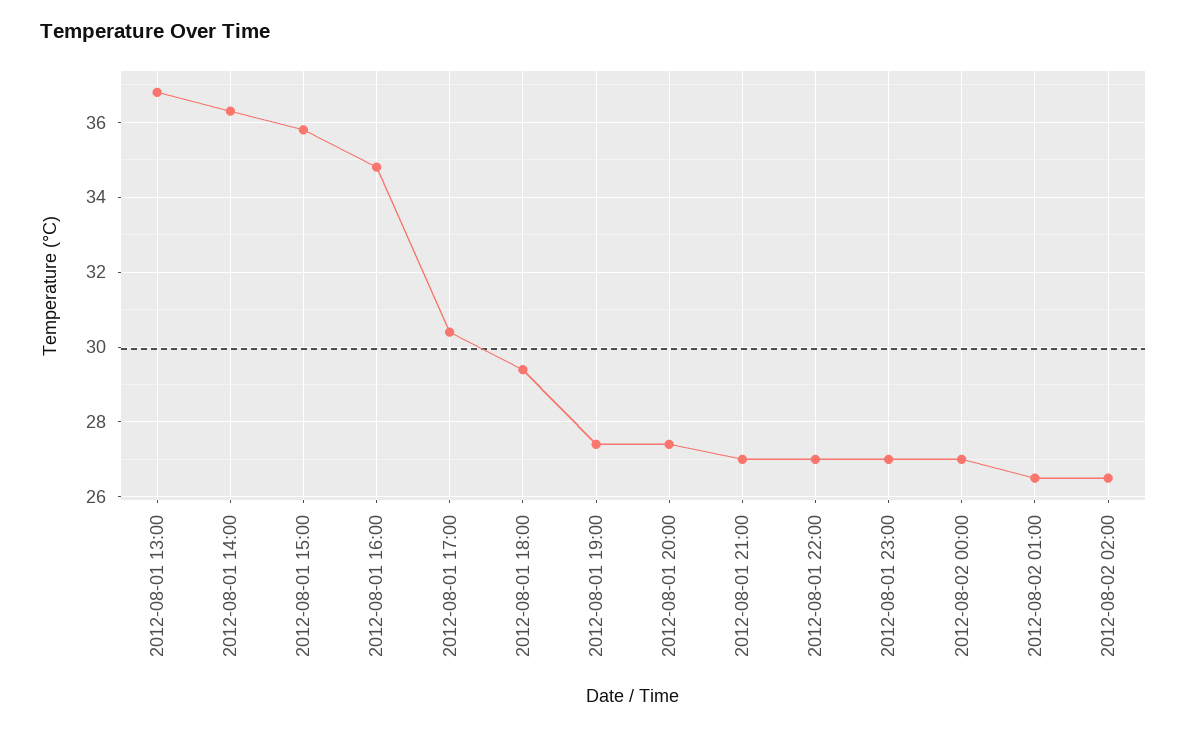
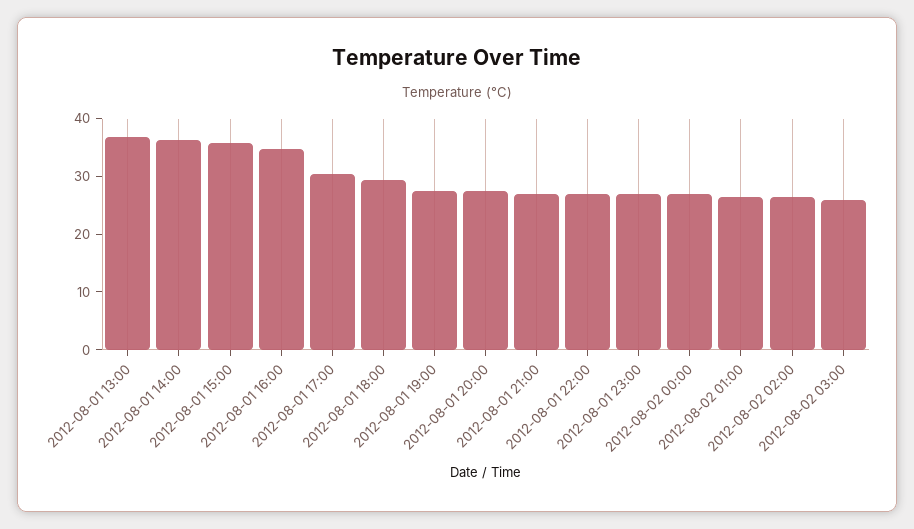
2012-08-02 03:00: none -> 26

